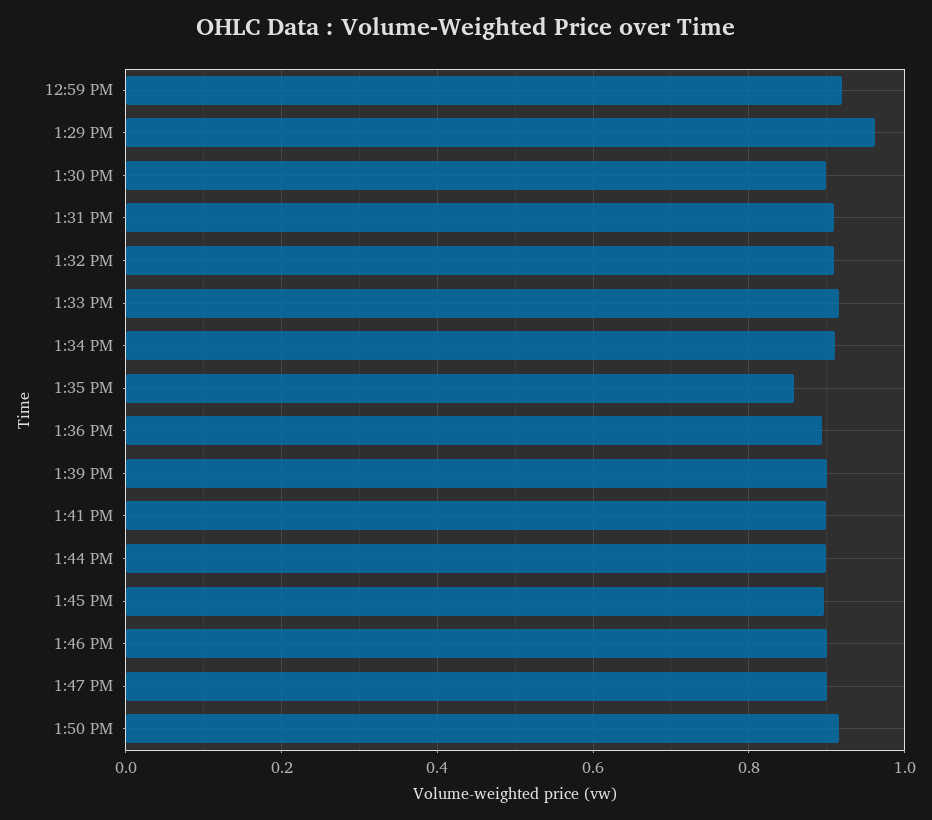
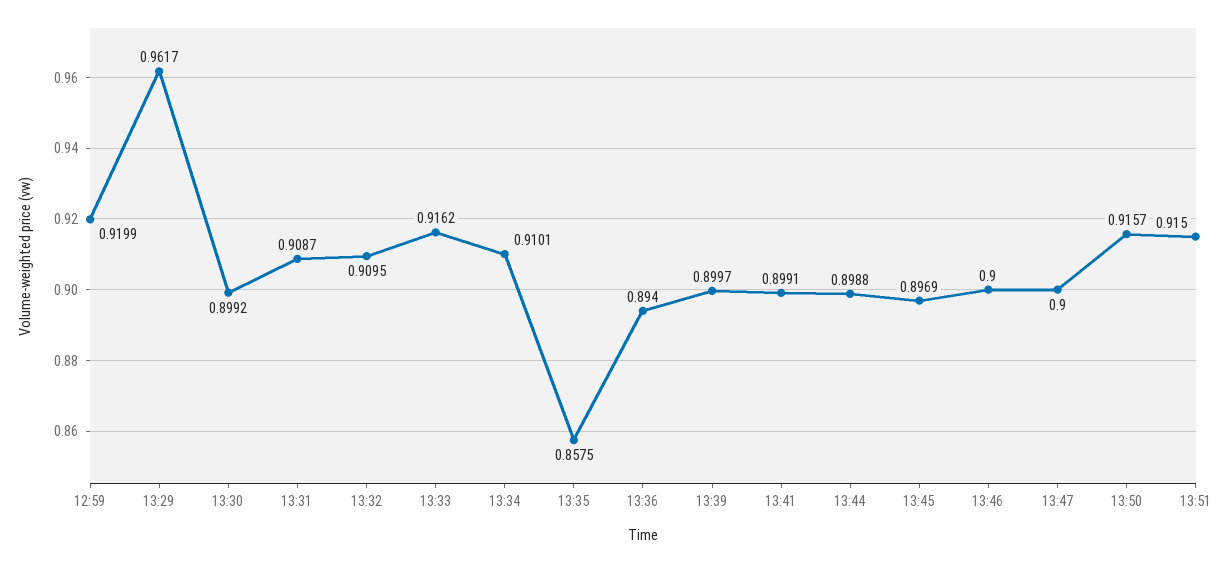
13:51: none -> 0.915

